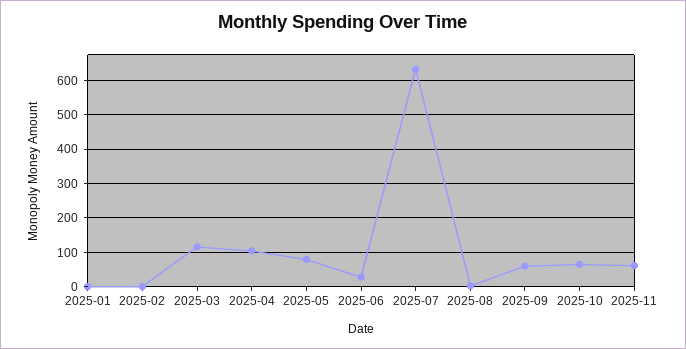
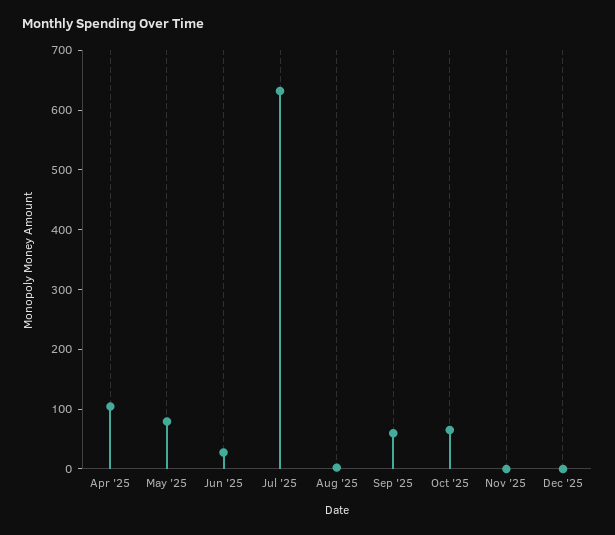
2025-01: 0 -> none
2025-02: 0 -> none
2025-03: 120 -> none
2025-11: 60 -> 0
Dec '25: none -> 0

